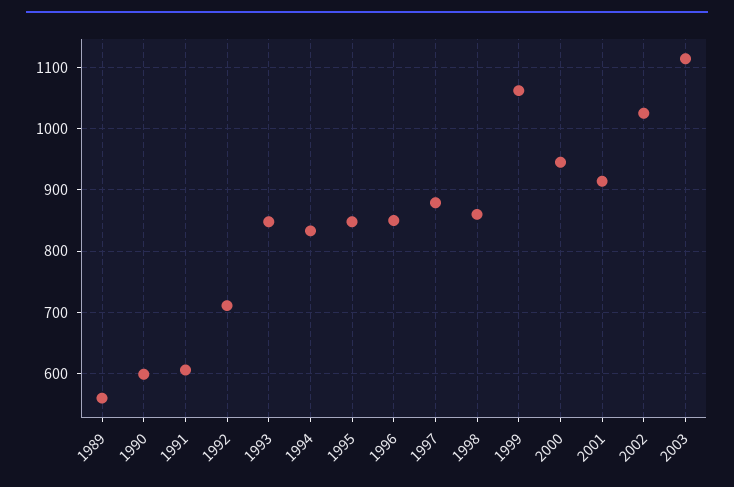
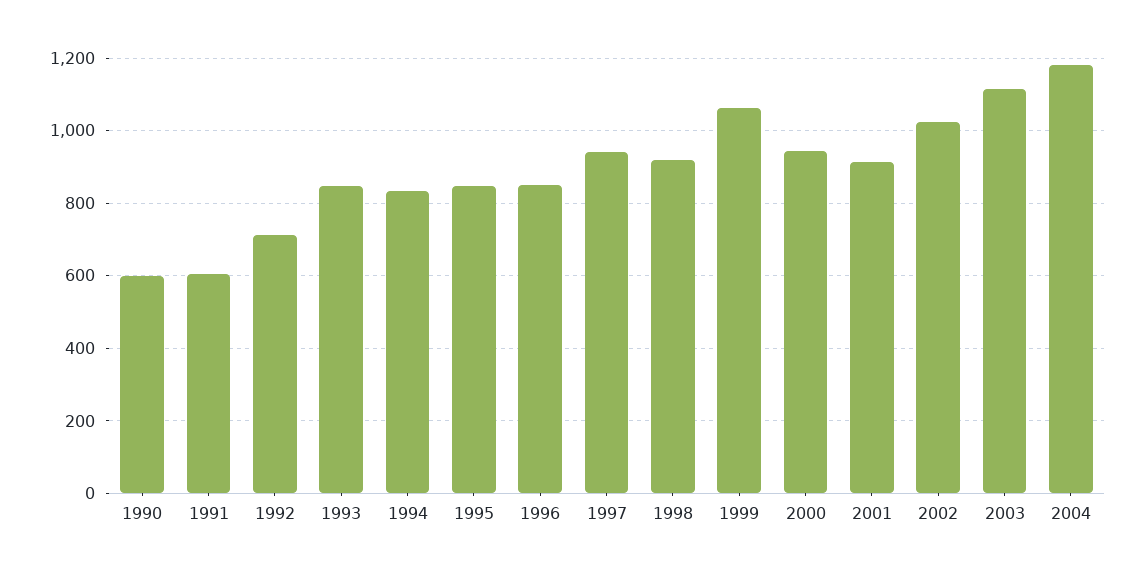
1989: 560 -> none
1997: 880 -> 940
1998: 860 -> 920
2004: none -> 1180

